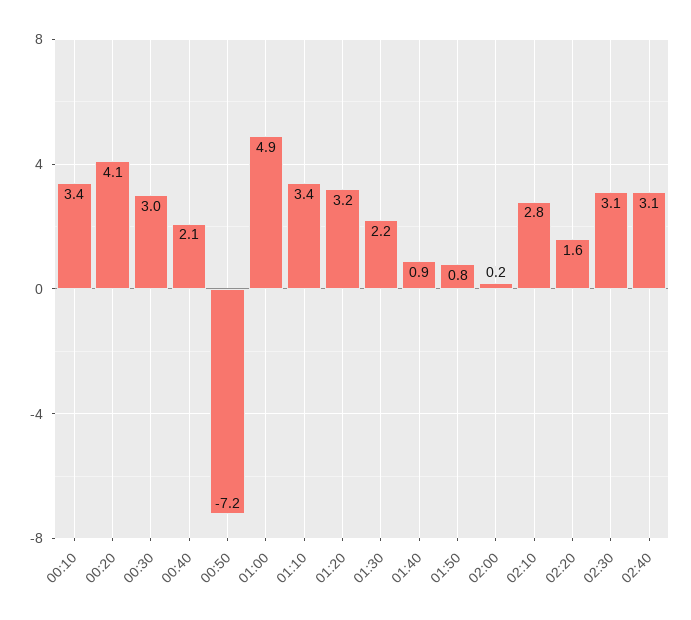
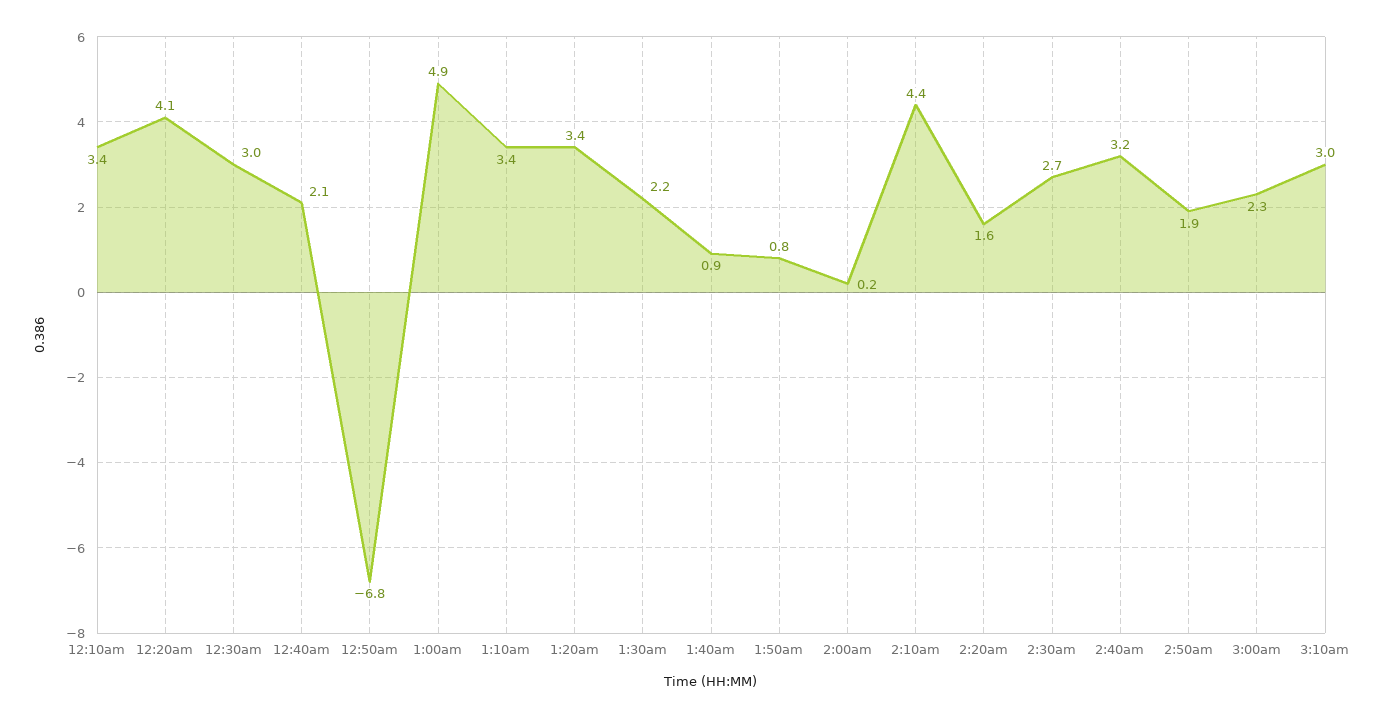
00:50: -7.2 -> -6.8
01:20: 3.2 -> 3.4
02:10: 2.8 -> 4.4
02:30: 3.1 -> 2.7
02:40: 3.1 -> 3.2
2:50am: none -> 1.9
3:00am: none -> 2.3
3:10am: none -> 3

